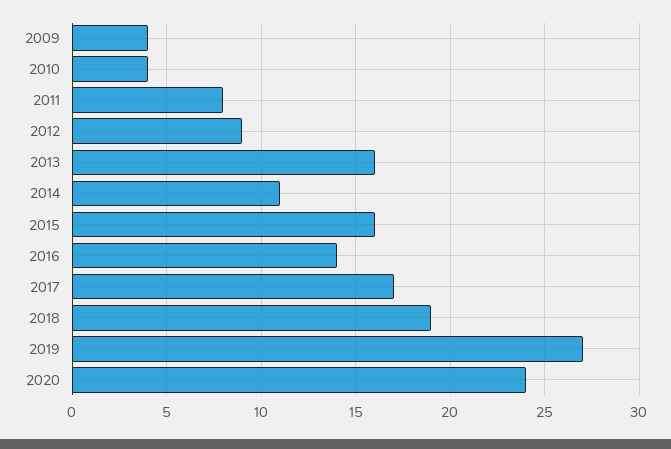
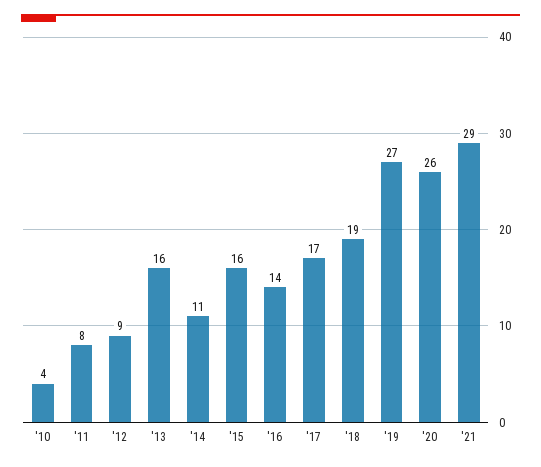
2009: 4 -> none
2020: 24 -> 26
'21: none -> 29

